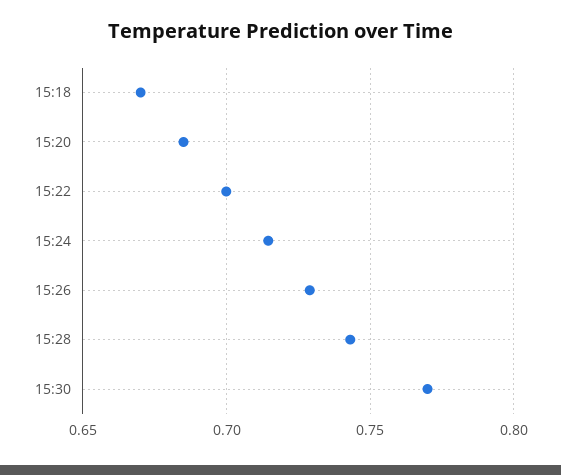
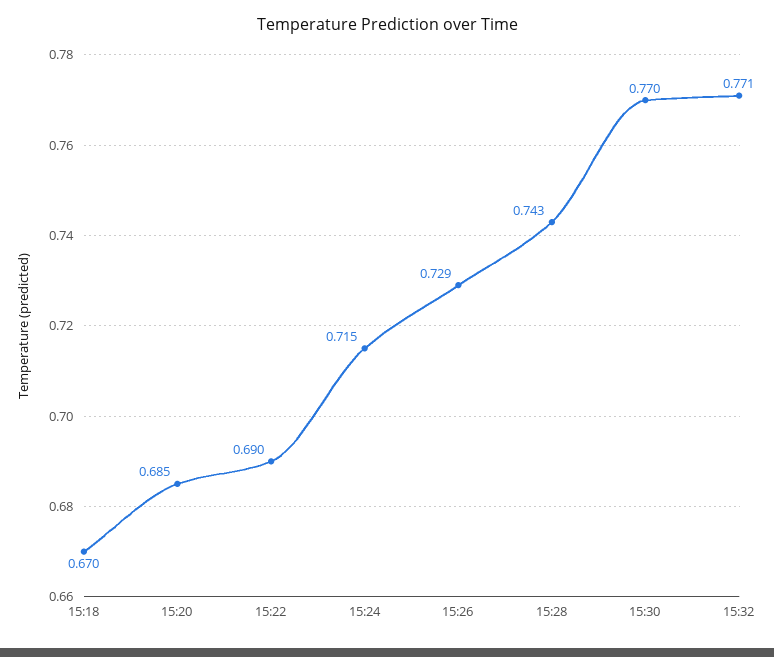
15:22: 0.7 -> 0.69
15:32: none -> 0.771

